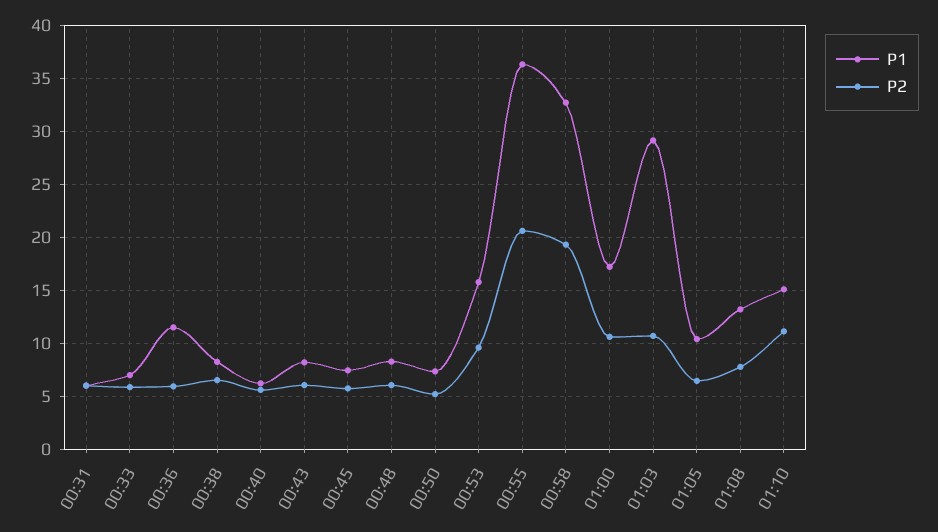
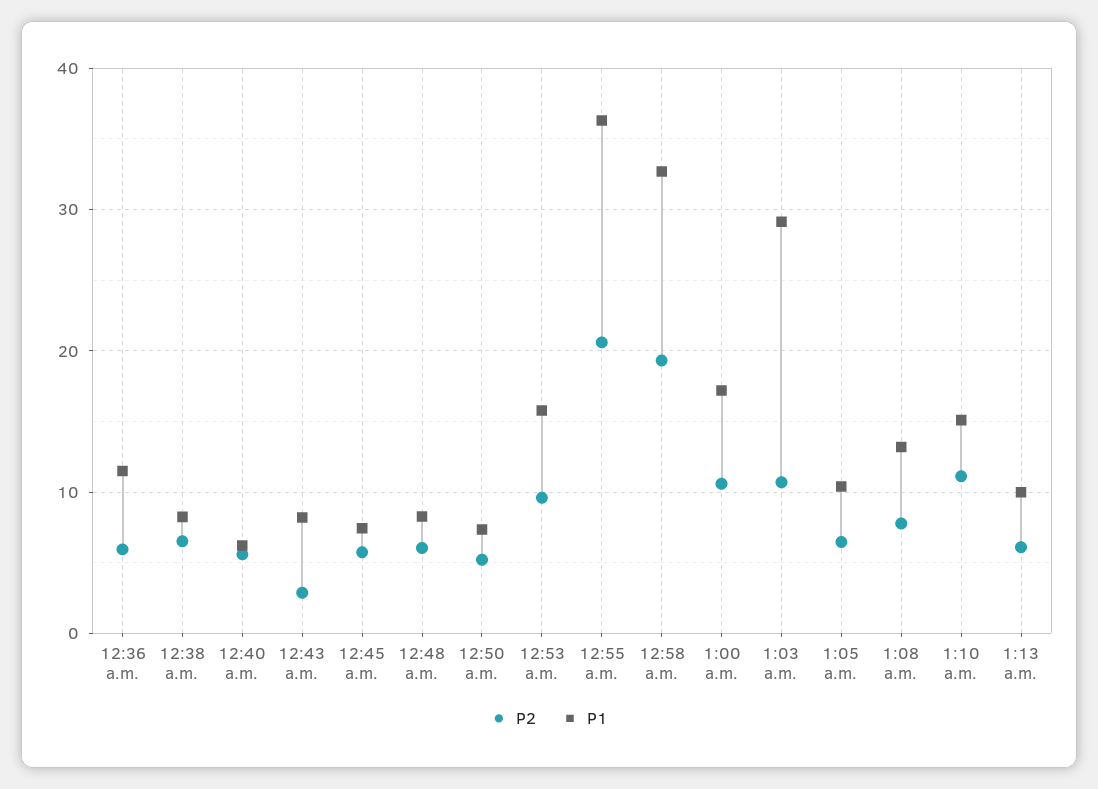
P1, 00:31: 6 -> none
P2, 00:31: 6 -> none
P1, 00:33: 7 -> none
P2, 00:33: 6 -> none
P2, 00:43: 6 -> 3
P2, 1:13 a.m.: none -> 6
P1, 1:13 a.m.: none -> 10

